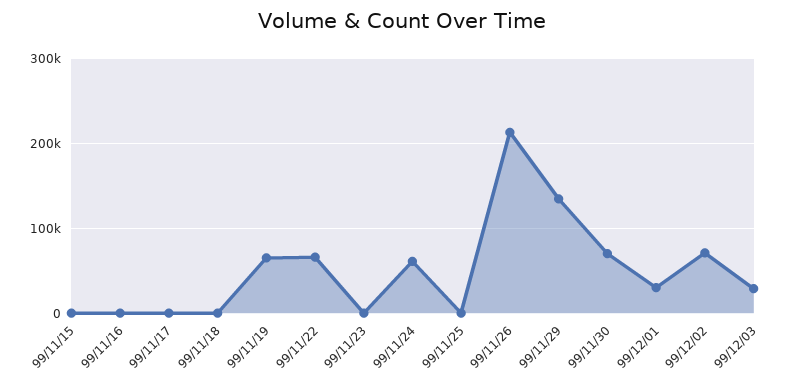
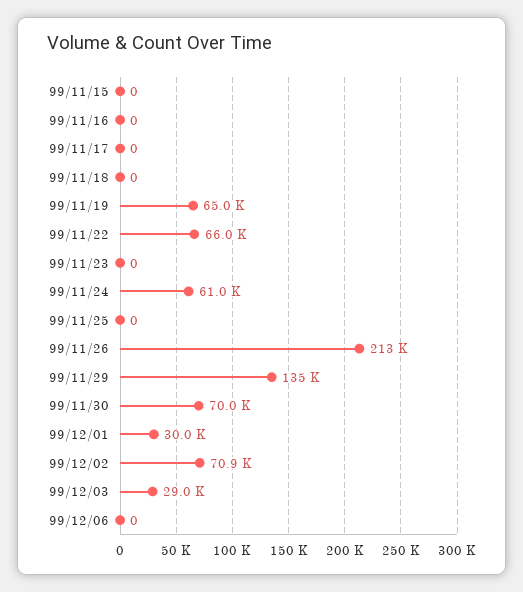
99/12/06: none -> 0

